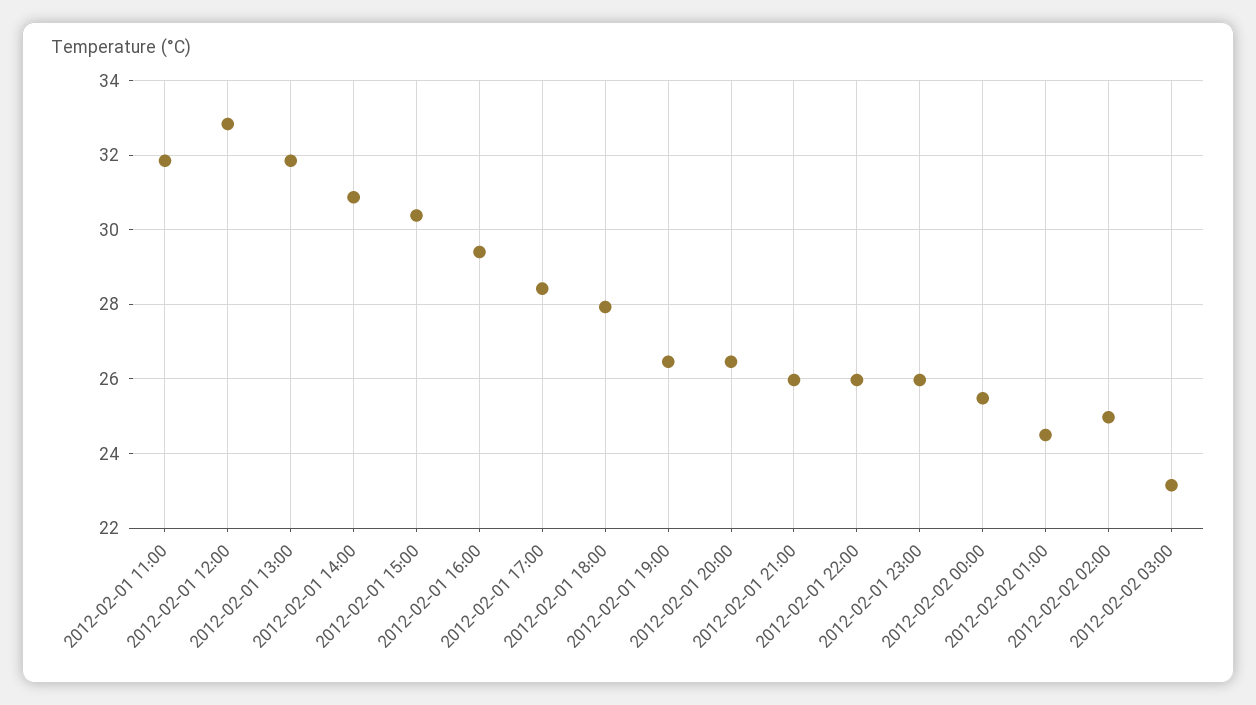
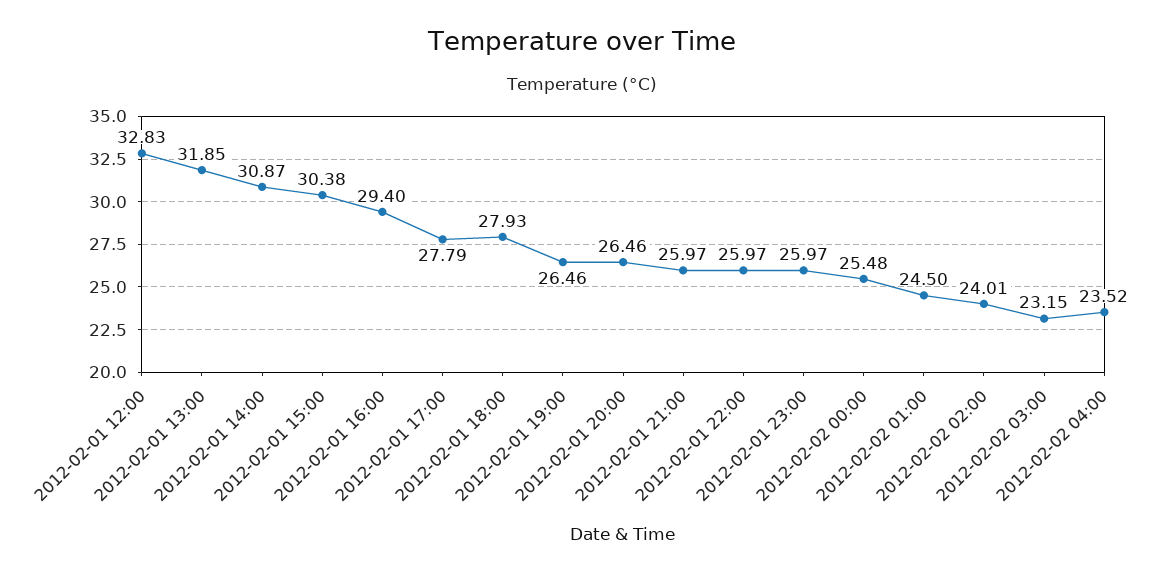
2012-02-01 11:00: 31.8 -> none
2012-02-01 17:00: 28.4 -> 27.79
2012-02-02 02:00: 25 -> 24.01
2012-02-02 04:00: none -> 23.52

